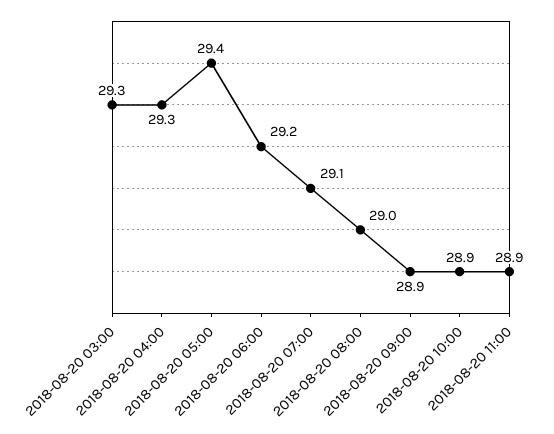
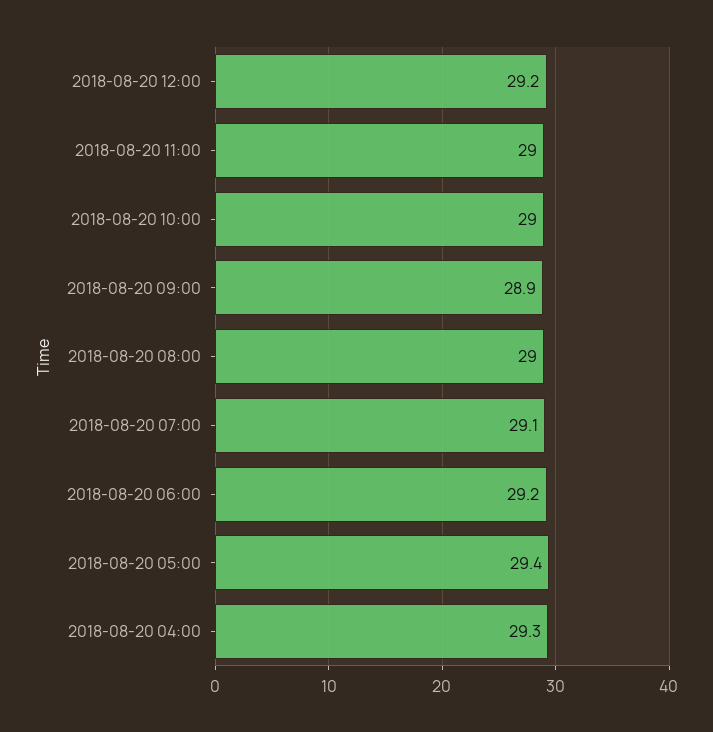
2018-08-20 03:00: 29.3 -> none
2018-08-20 10:00: 28.9 -> 29
2018-08-20 11:00: 28.9 -> 29
2018-08-20 12:00: none -> 29.2

